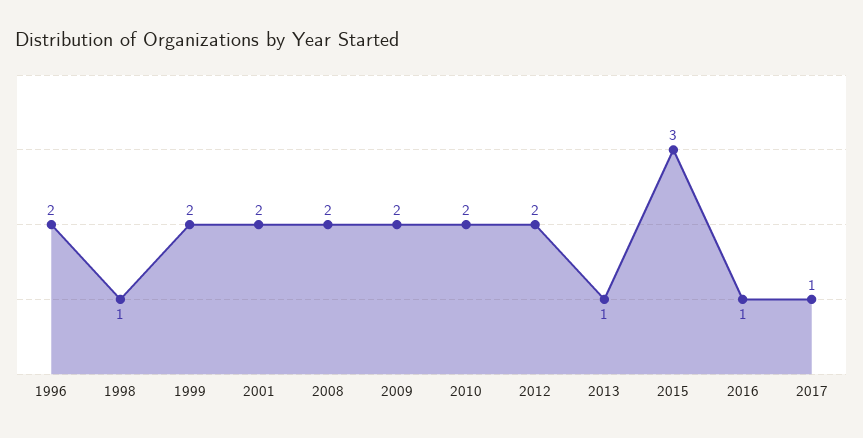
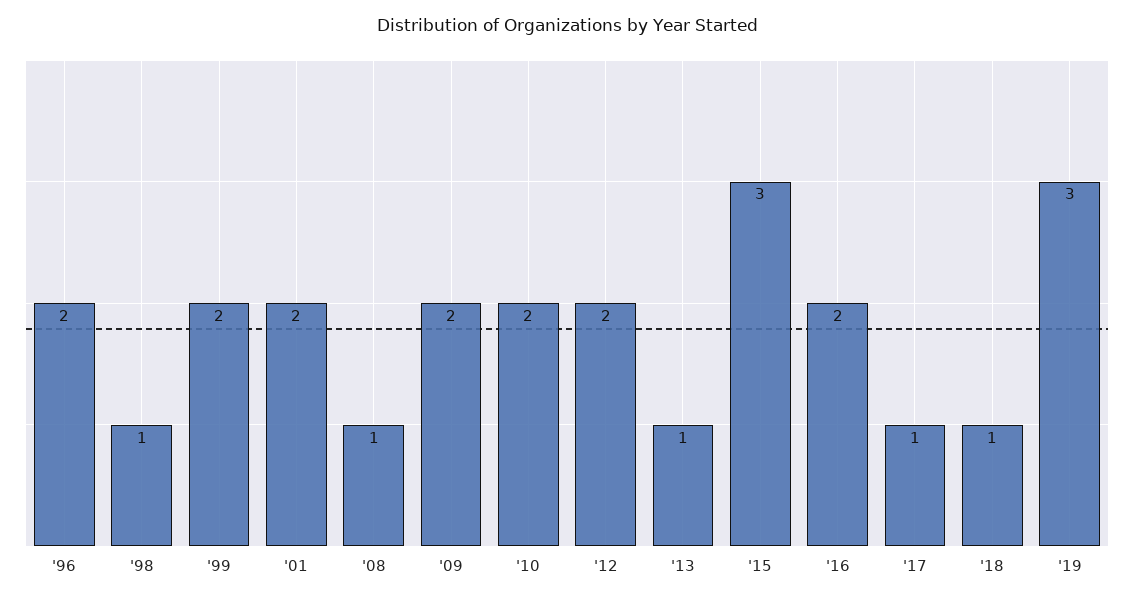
2008: 2 -> 1
2016: 1 -> 2
'18: none -> 1
'19: none -> 3

